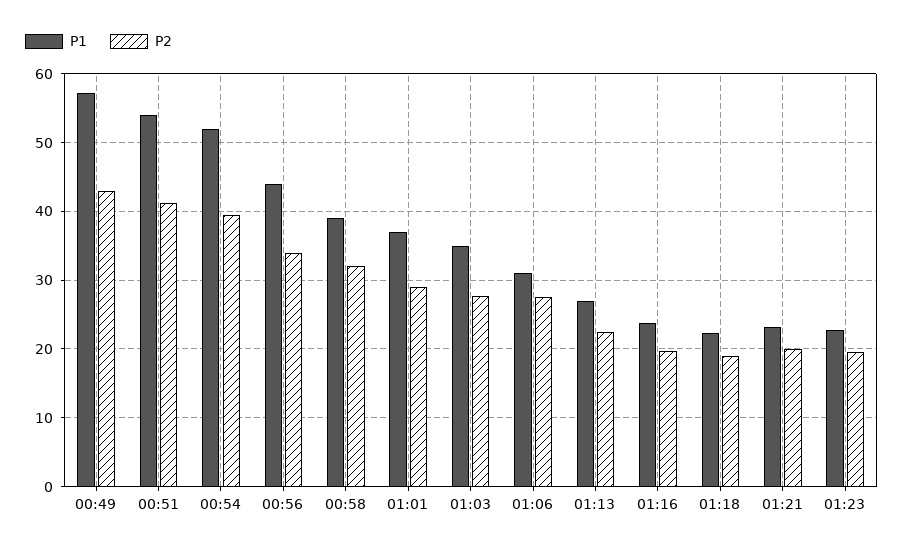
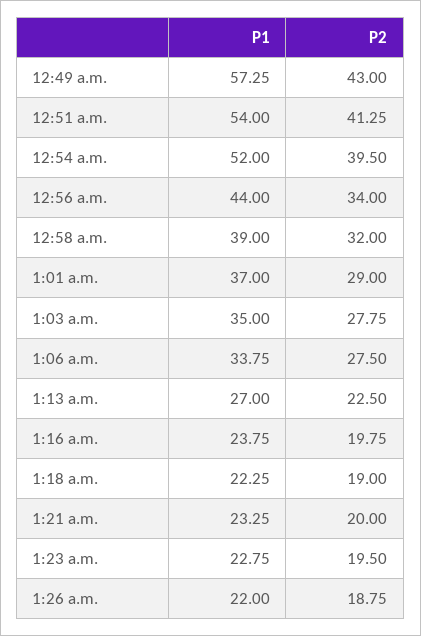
P1, 01:06: 31 -> 33.75
P1, 1:26 a.m.: none -> 22
P2, 1:26 a.m.: none -> 18.75

